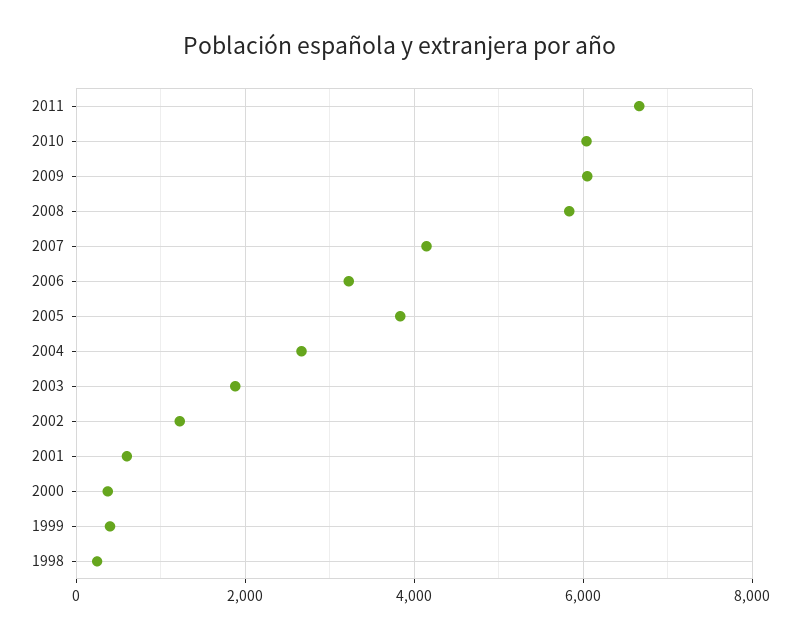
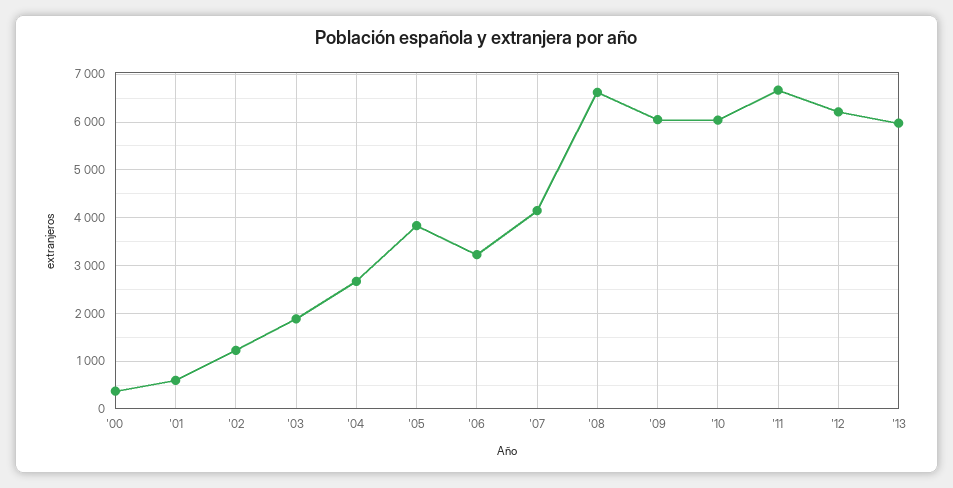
2008: 5800 -> 6600
1999: 400 -> none
1998: 200 -> none
'12: none -> 6200
'13: none -> 6000

